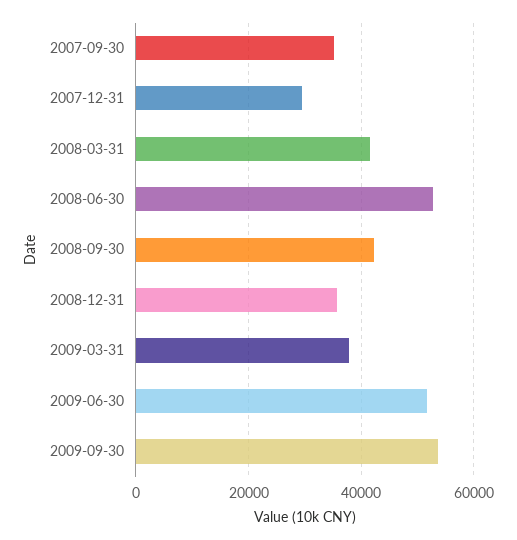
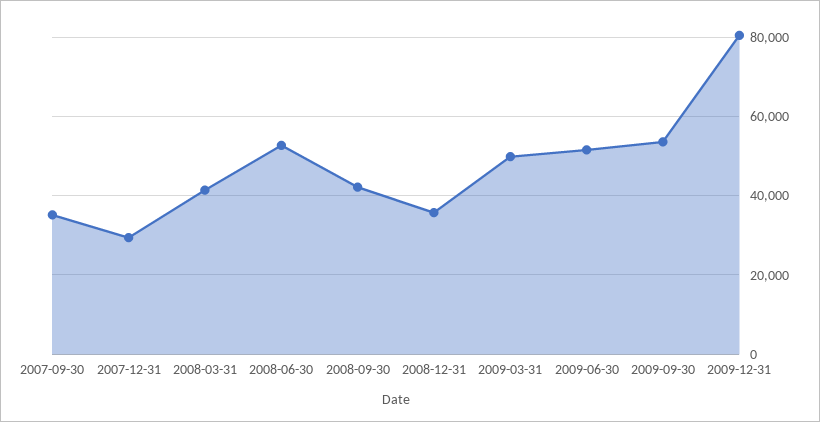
2009-03-31: 38000 -> 50000
2009-12-31: none -> 80000

